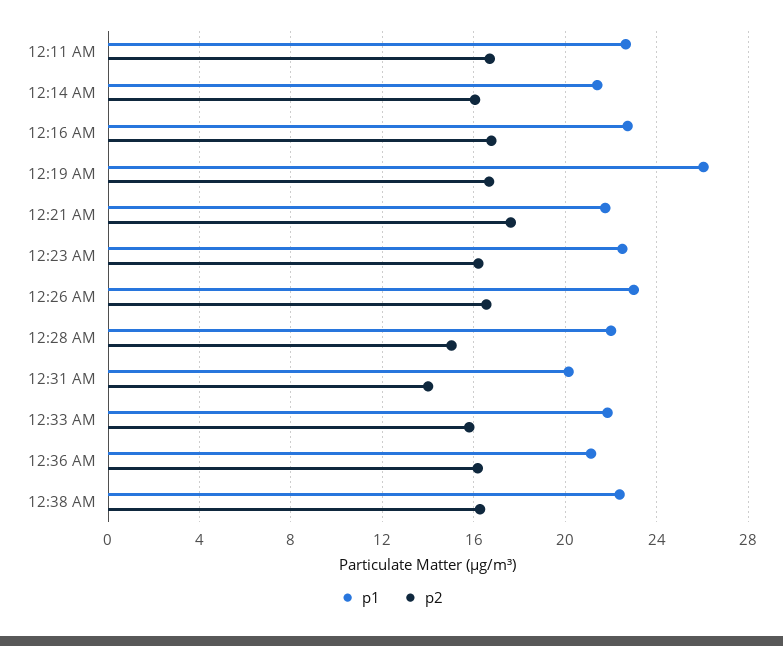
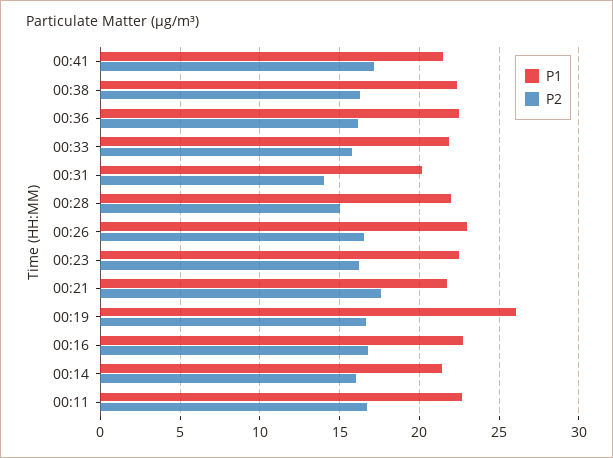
p1, 12:36 AM: 21 -> 22.5
p1, 00:41: none -> 21.5
p2, 00:41: none -> 17

